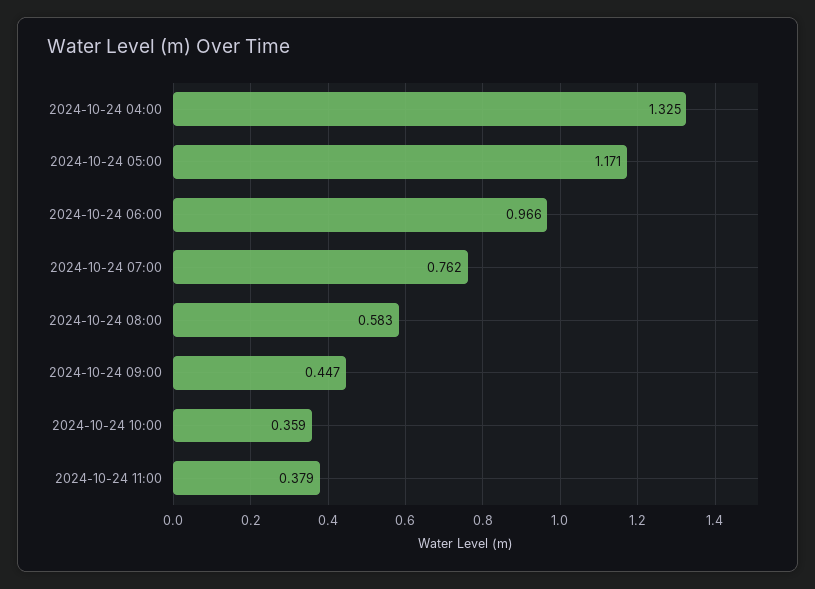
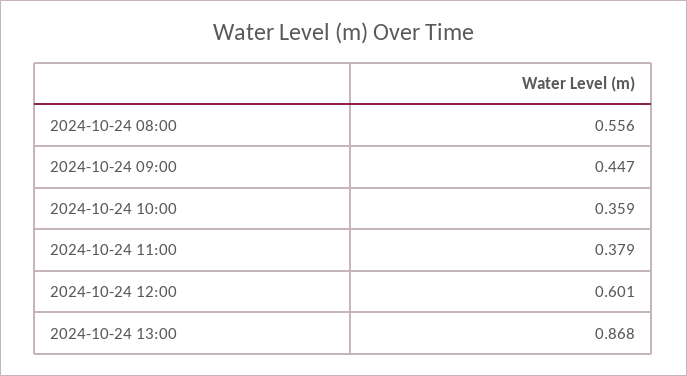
2024-10-24 04:00: 1.325 -> none
2024-10-24 05:00: 1.171 -> none
2024-10-24 06:00: 0.966 -> none
2024-10-24 07:00: 0.762 -> none
2024-10-24 08:00: 0.583 -> 0.556
2024-10-24 12:00: none -> 0.601
2024-10-24 13:00: none -> 0.868

